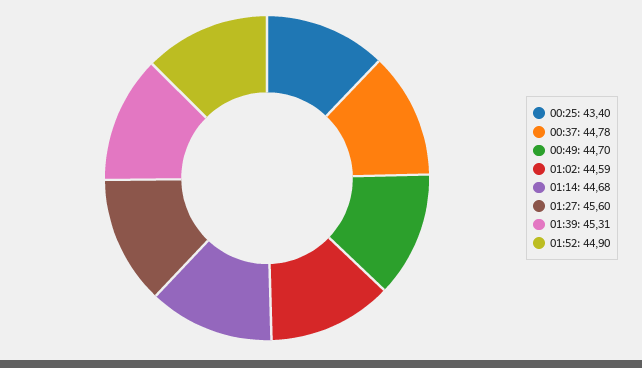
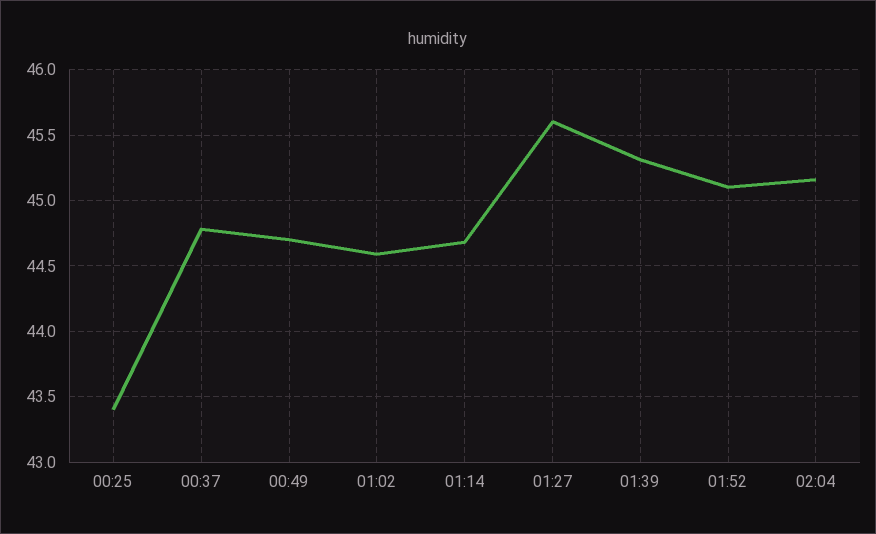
01:52: 44.9 -> 45.1
02:04: none -> 45.15

